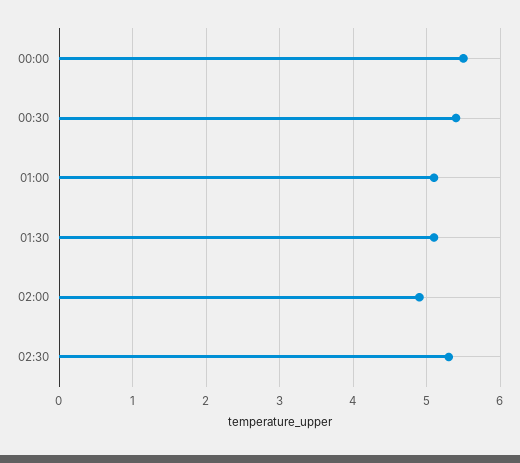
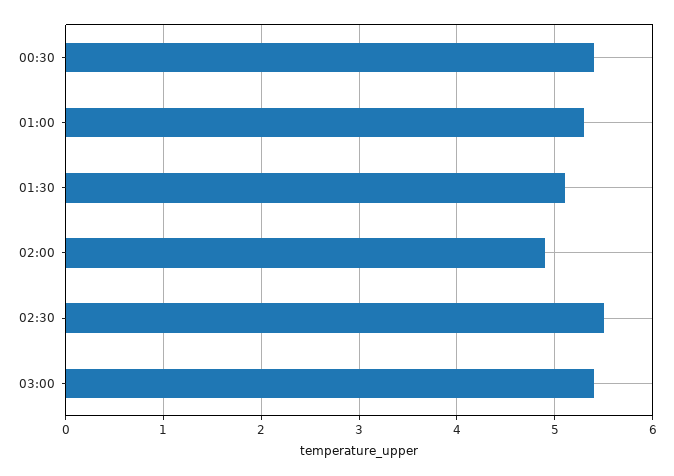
00:00: 5.5 -> none
01:00: 5.1 -> 5.3
02:30: 5.3 -> 5.5
03:00: none -> 5.4

